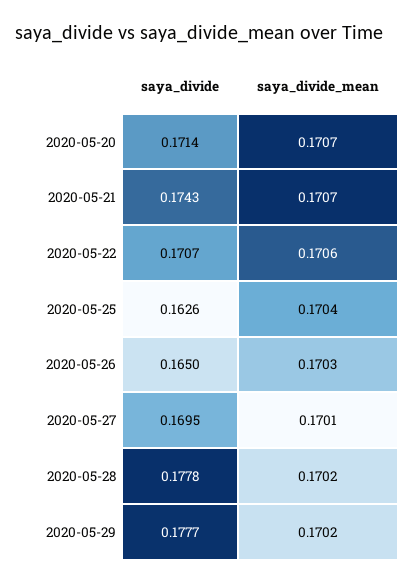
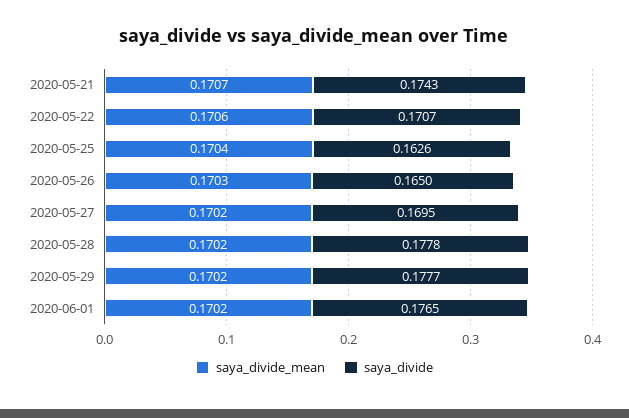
saya_divide, 2020-05-20: 0.1714 -> none
saya_divide_mean, 2020-05-20: 0.1707 -> none
saya_divide_mean, 2020-05-27: 0.1701 -> 0.1702
saya_divide_mean, 2020-06-01: none -> 0.1702
saya_divide, 2020-06-01: none -> 0.1765

